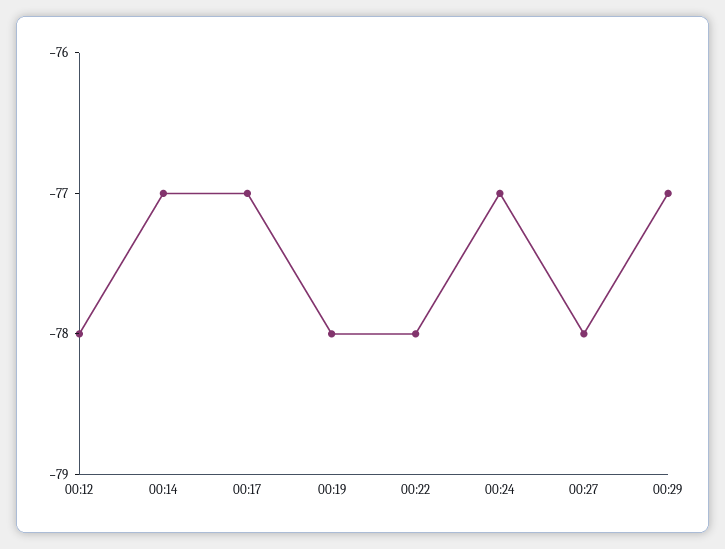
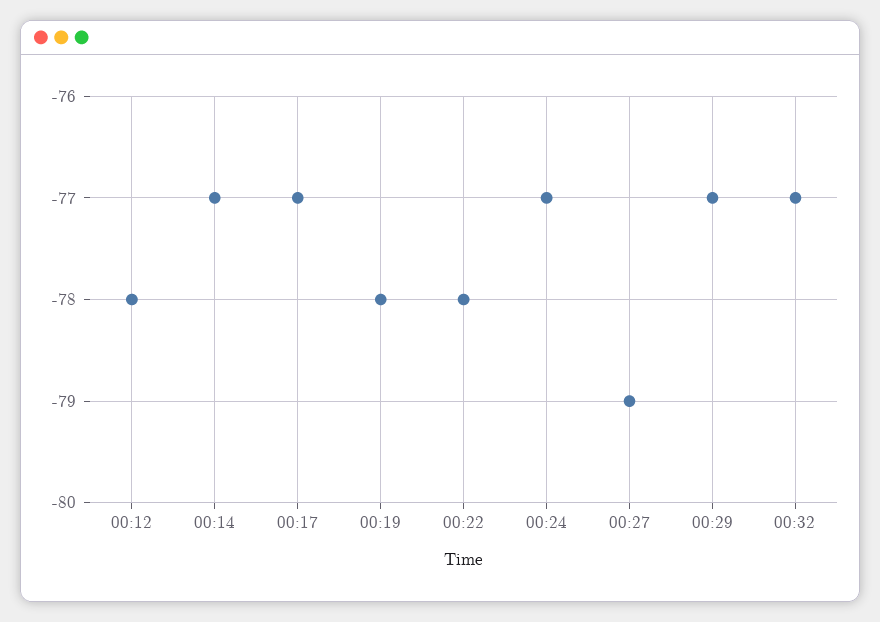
00:27: -78 -> -79
00:32: none -> -77

